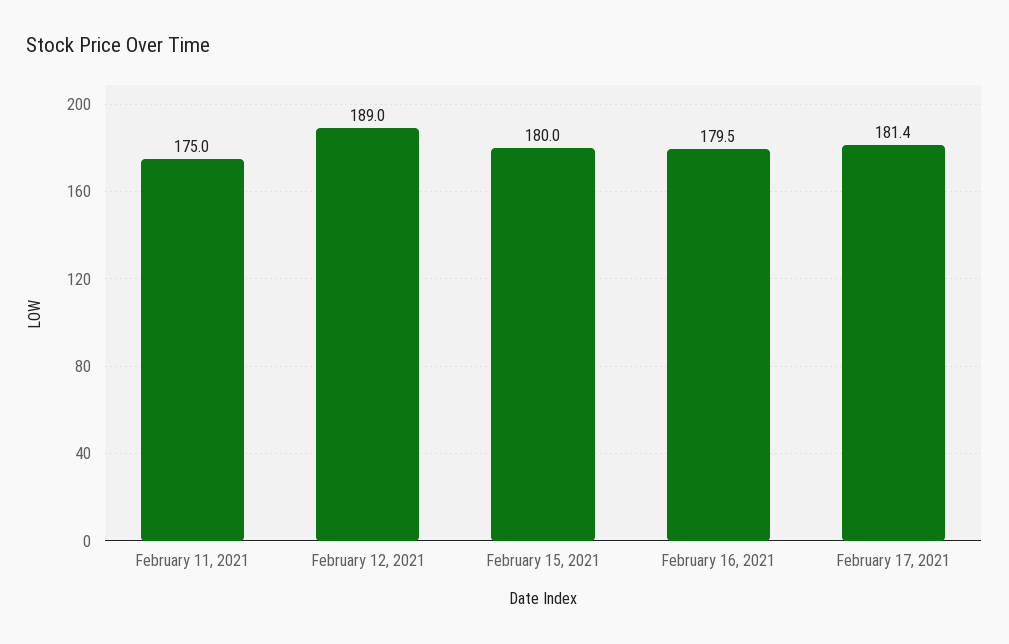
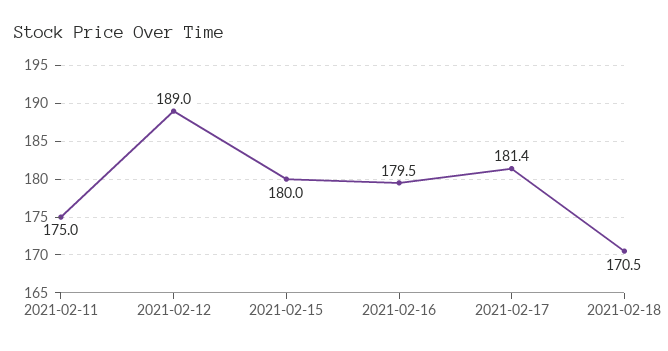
2021-02-18: none -> 170.5

